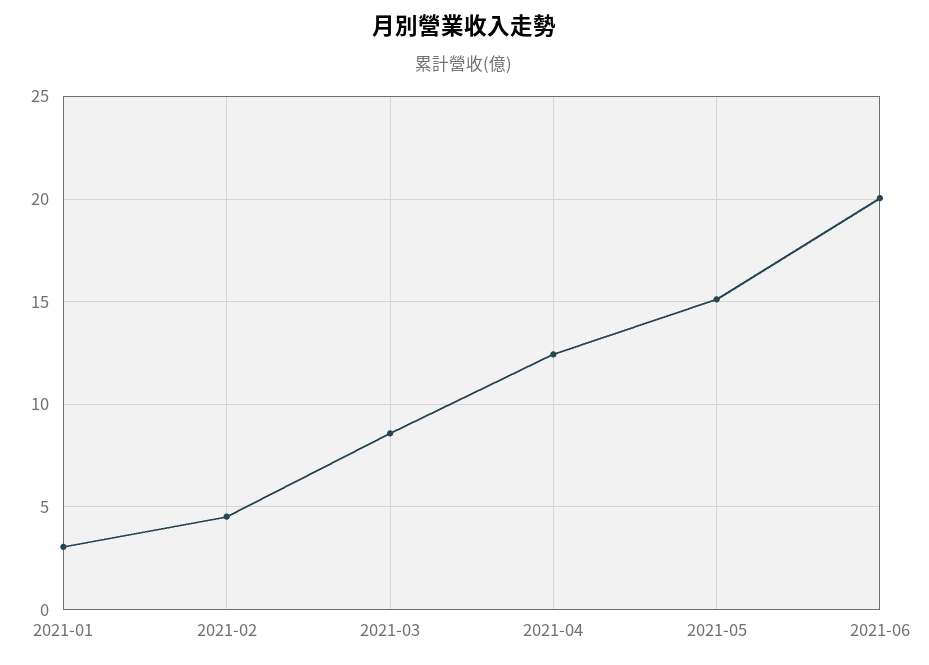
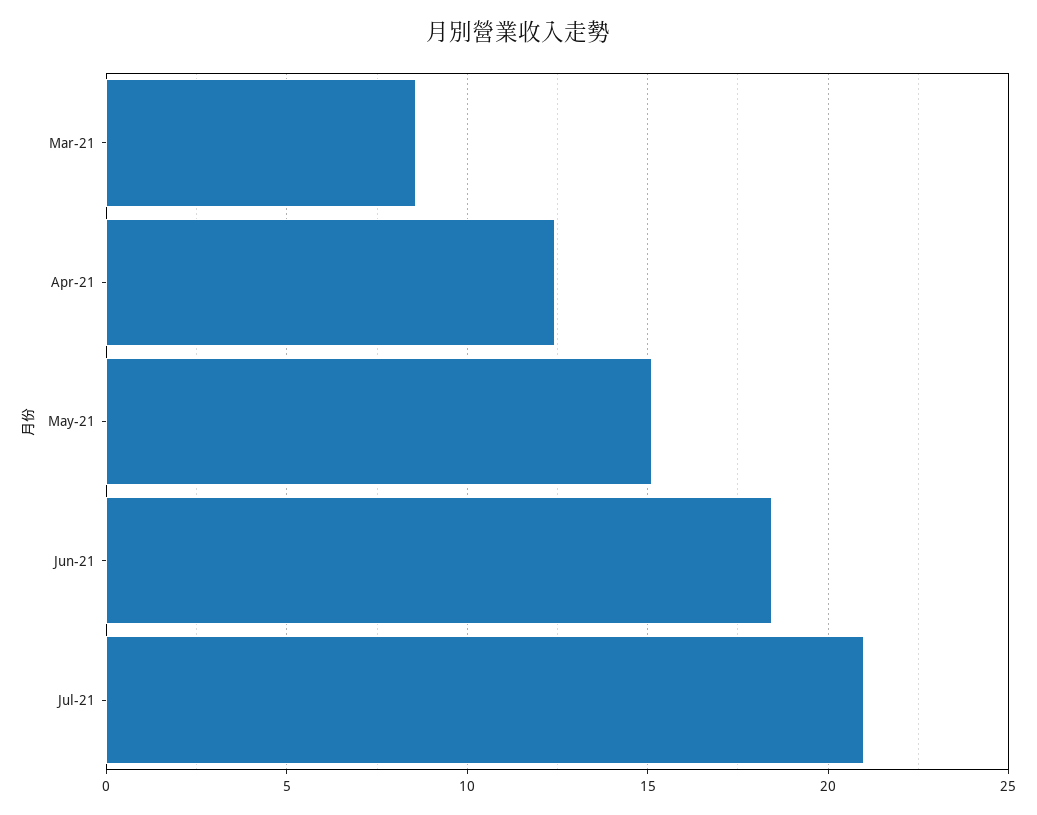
2021-01: 3 -> none
2021-02: 4.5 -> none
2021-06: 20 -> 18.5
Jul-21: none -> 21

